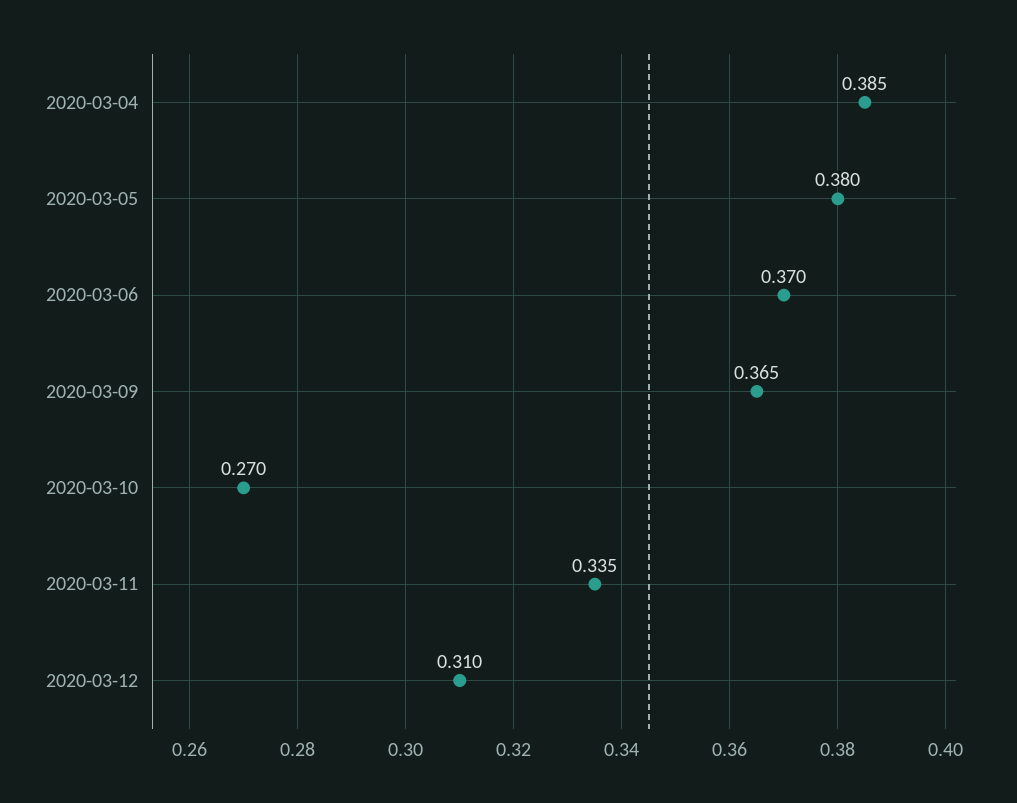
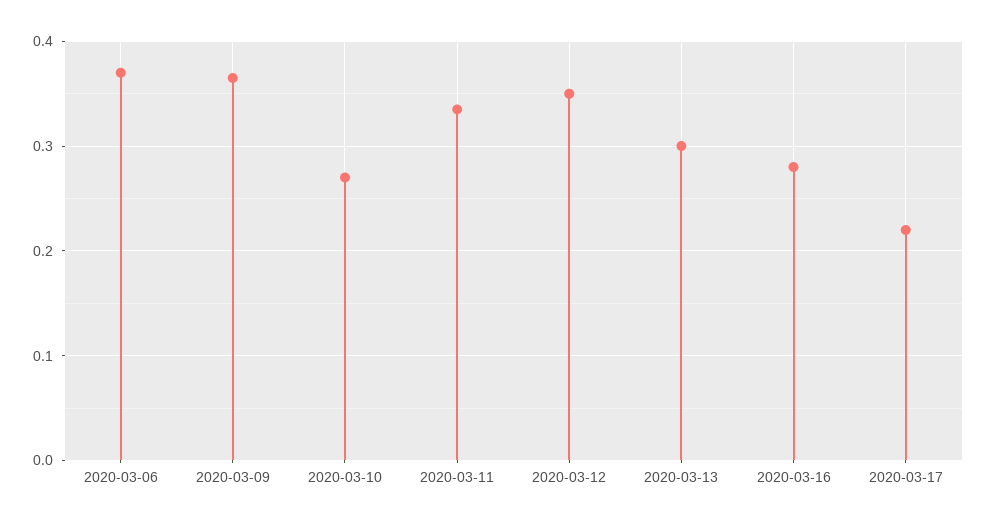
2020-03-04: 0.385 -> none
2020-03-05: 0.38 -> none
2020-03-12: 0.31 -> 0.35
2020-03-13: none -> 0.3
2020-03-16: none -> 0.28
2020-03-17: none -> 0.22

